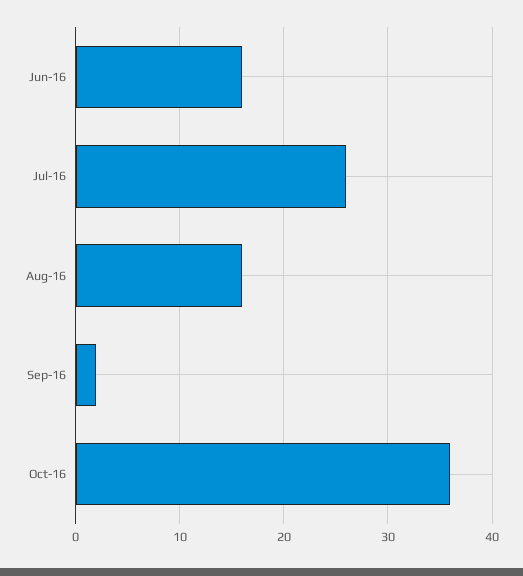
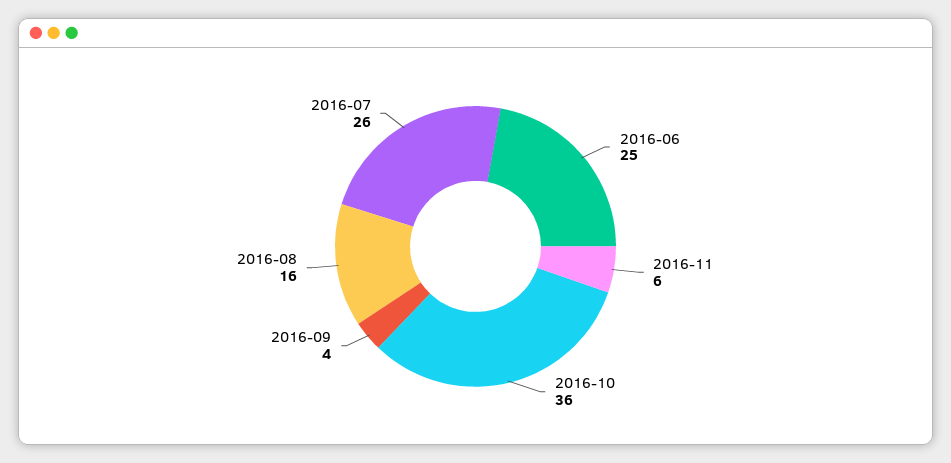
Jun-16: 16 -> 25
Sep-16: 2 -> 4
2016-11: none -> 6

